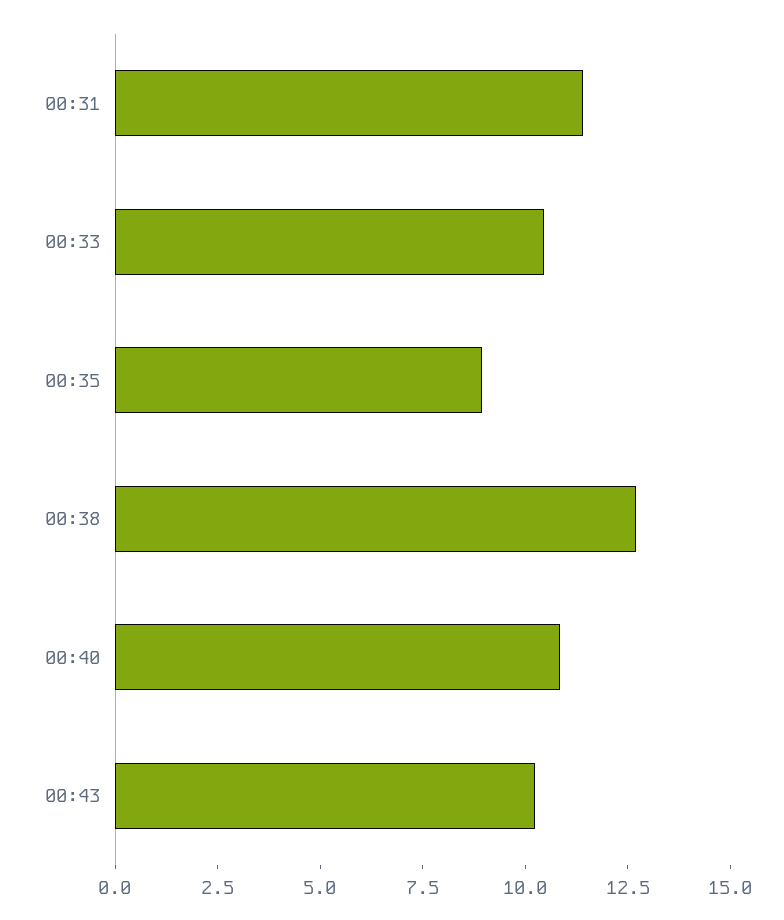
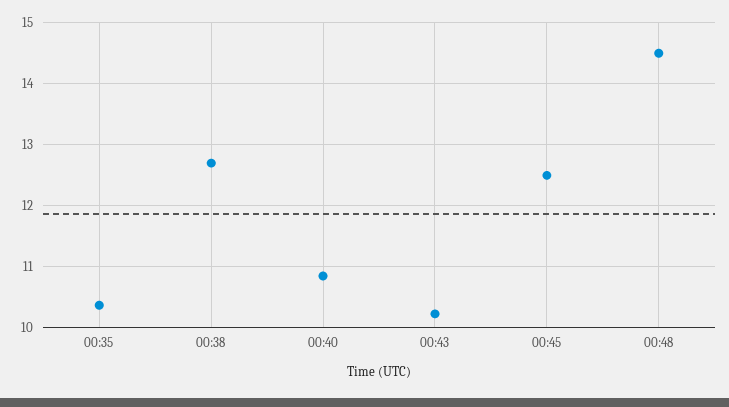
00:31: 11.5 -> none
00:33: 10.5 -> none
00:35: 9 -> 10.4
00:45: none -> 12.5
00:48: none -> 14.5

